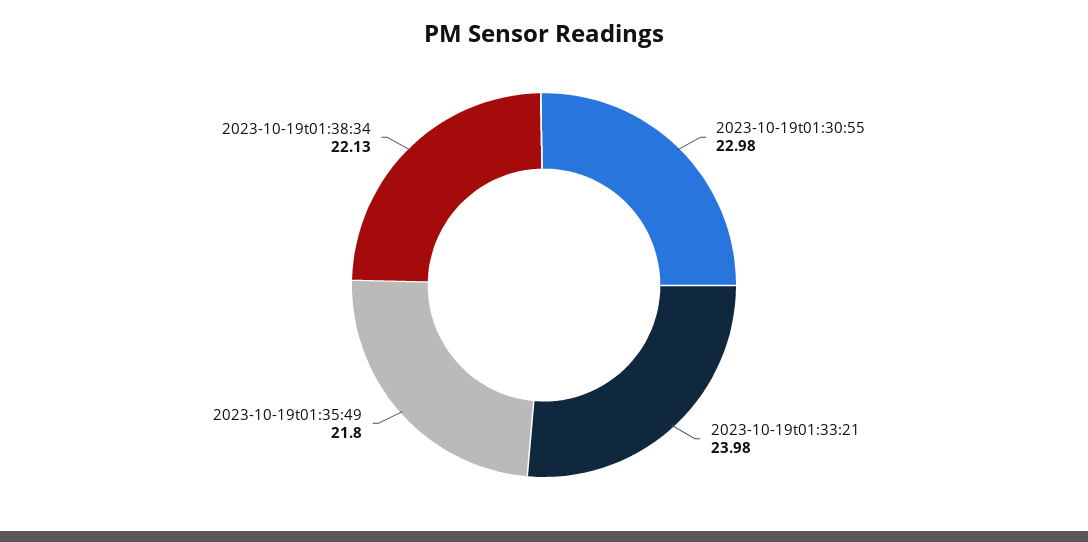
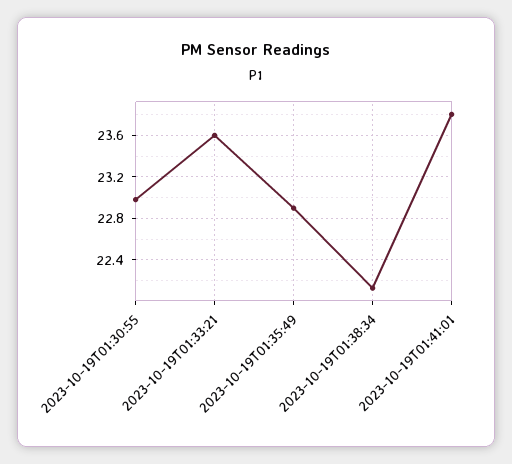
2023-10-19t01:33:21: 23.98 -> 23.6
2023-10-19t01:35:49: 21.8 -> 22.9
2023-10-19T01:41:01: none -> 23.8

